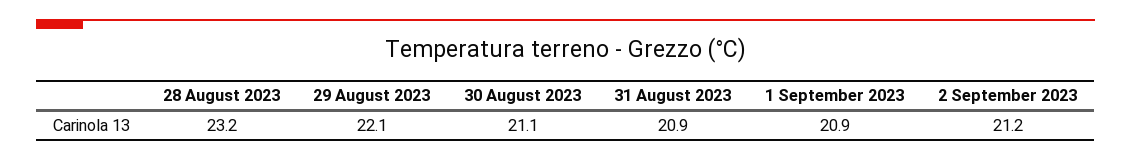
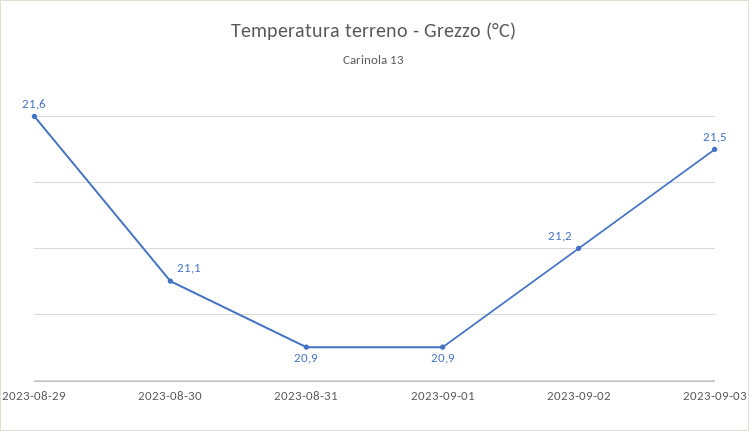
28 August 2023: 23.2 -> none
29 August 2023: 22.1 -> 21.6
2023-09-03: none -> 21.5

